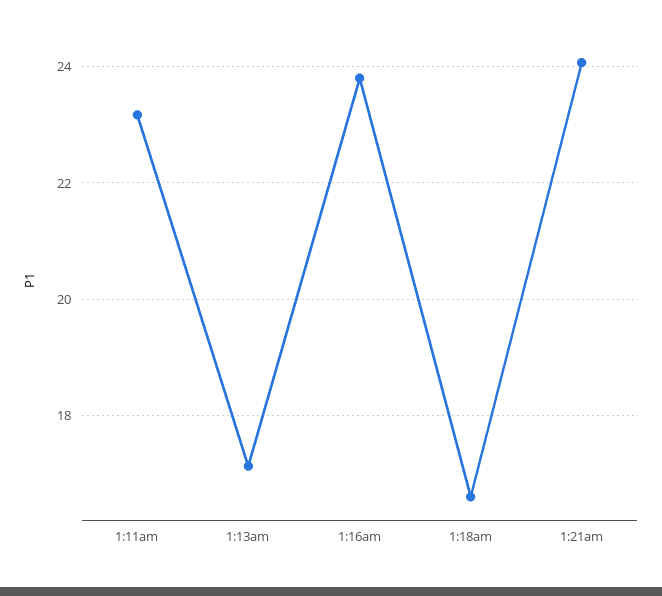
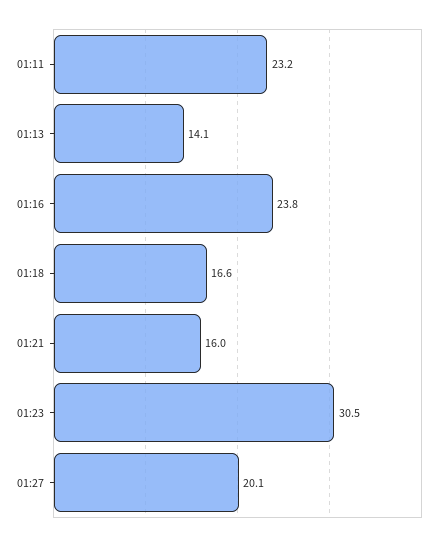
1:13am: 17.2 -> 14.1
1:21am: 24 -> 16
01:23: none -> 30.5
01:27: none -> 20.1

